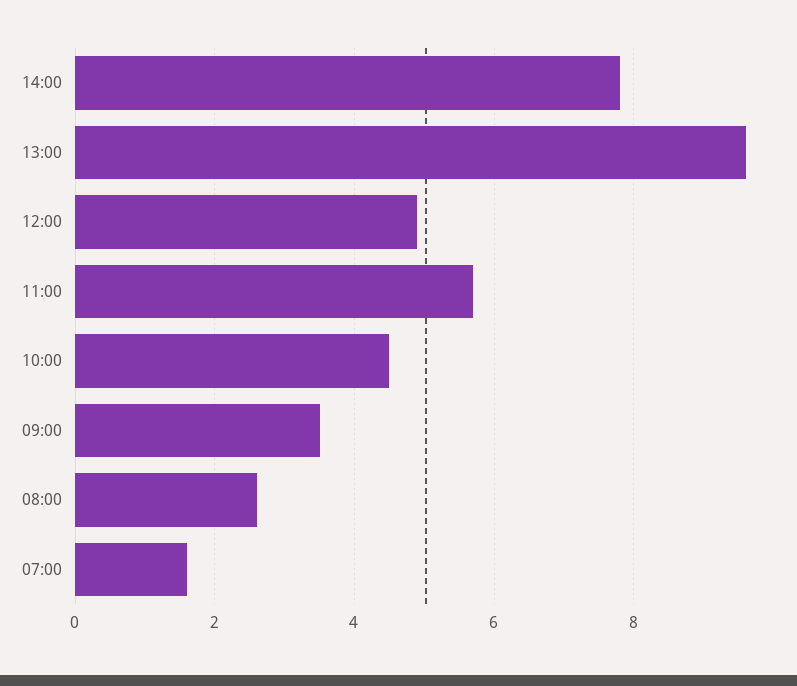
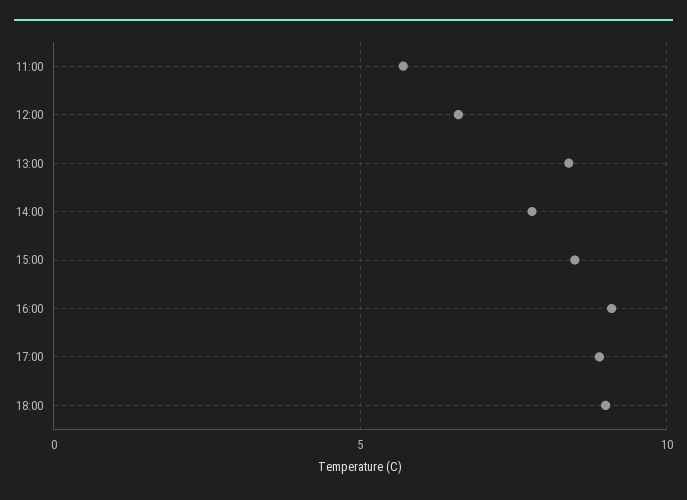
13:00: 9.5 -> 8.5
12:00: 5 -> 6.5
10:00: 4.5 -> none
09:00: 3.5 -> none
08:00: 2.5 -> none
07:00: 1.5 -> none
15:00: none -> 8.5
16:00: none -> 9
17:00: none -> 9
18:00: none -> 9

